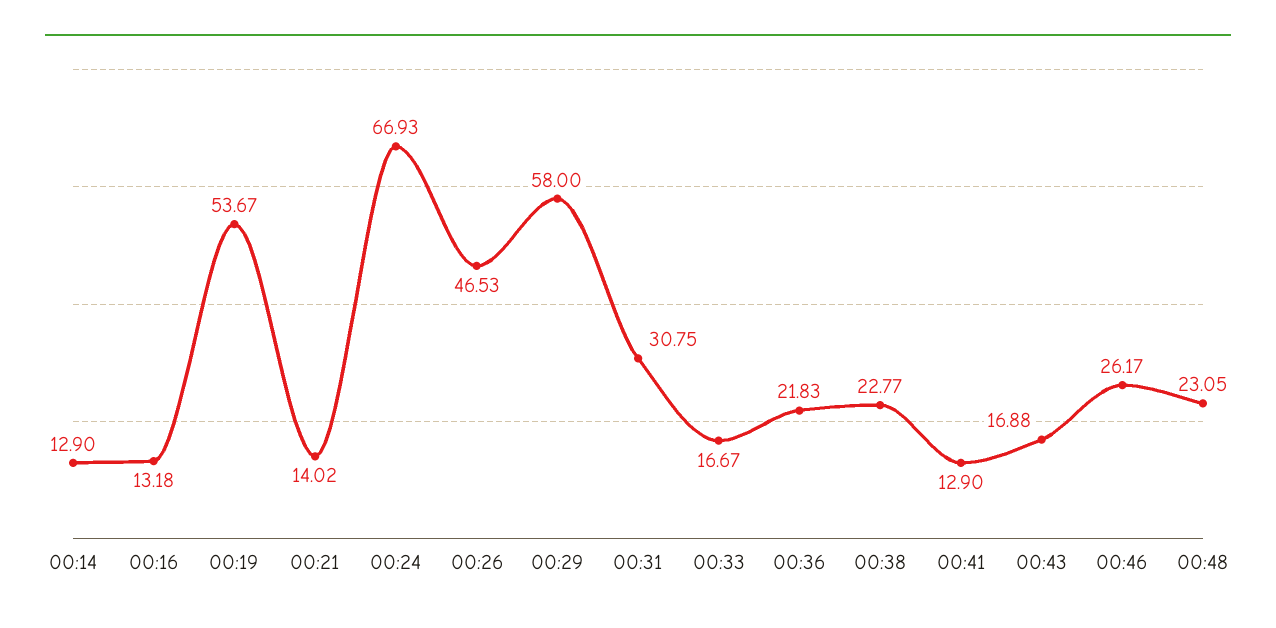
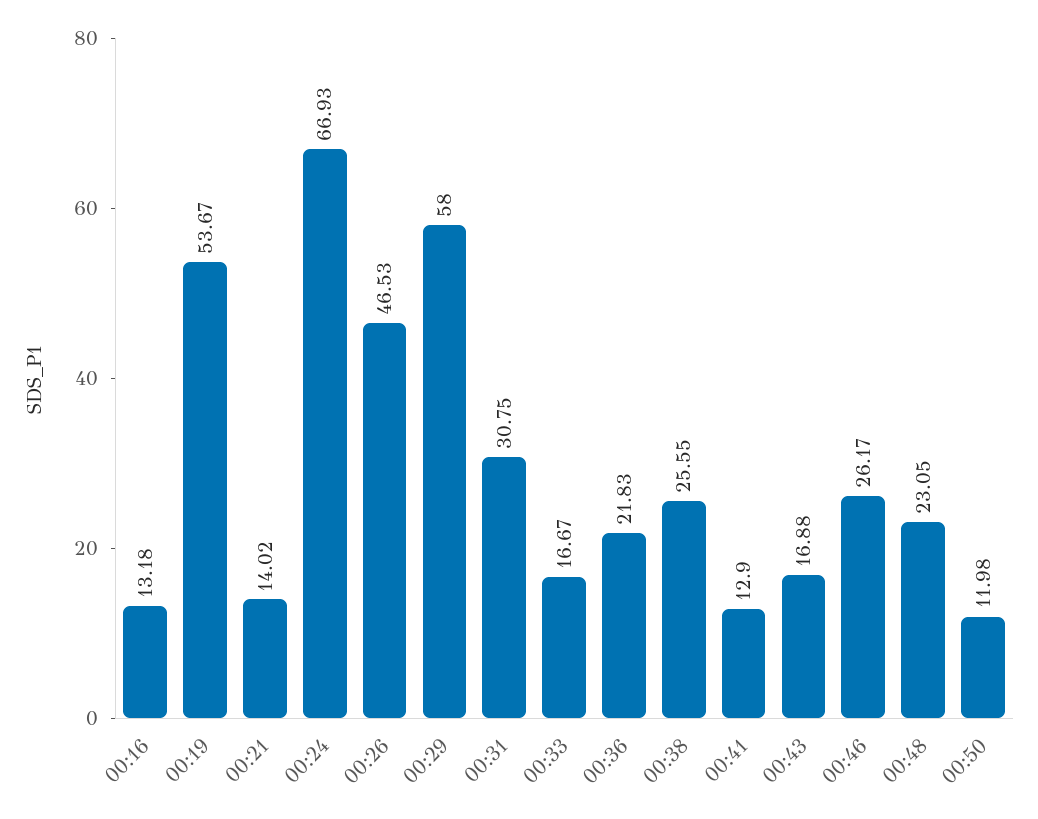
00:14: 12.9 -> none
00:38: 22.77 -> 25.55
00:50: none -> 11.98

